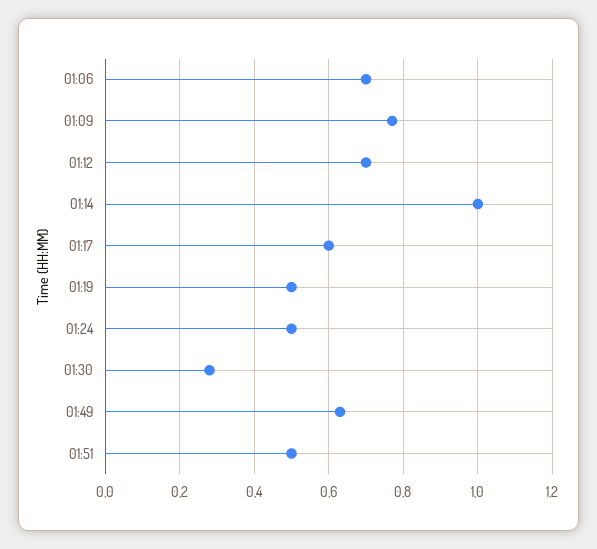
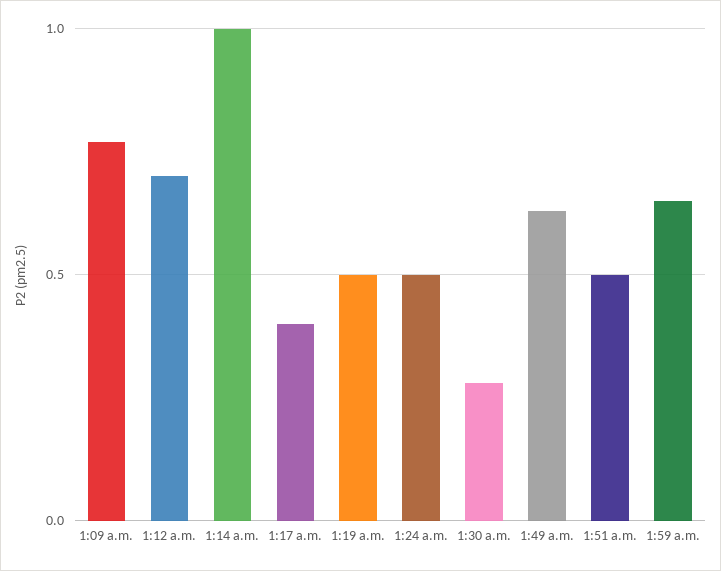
01:06: 0.7 -> none
01:17: 0.6 -> 0.4
1:59 a.m.: none -> 0.65

